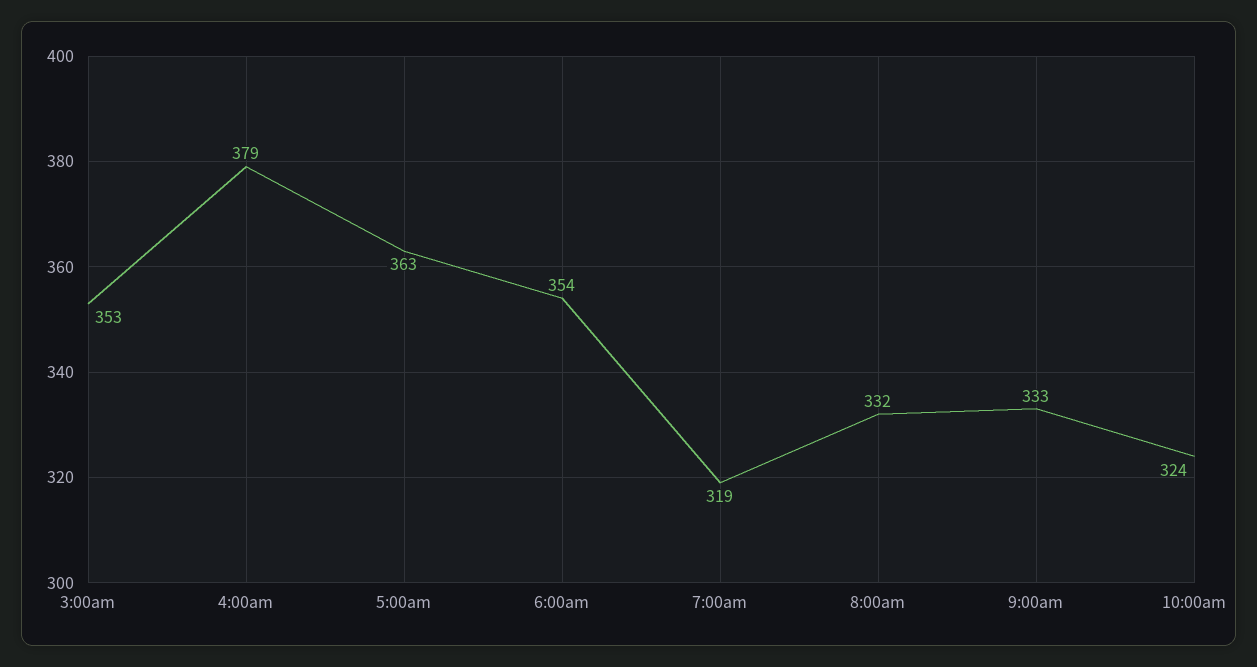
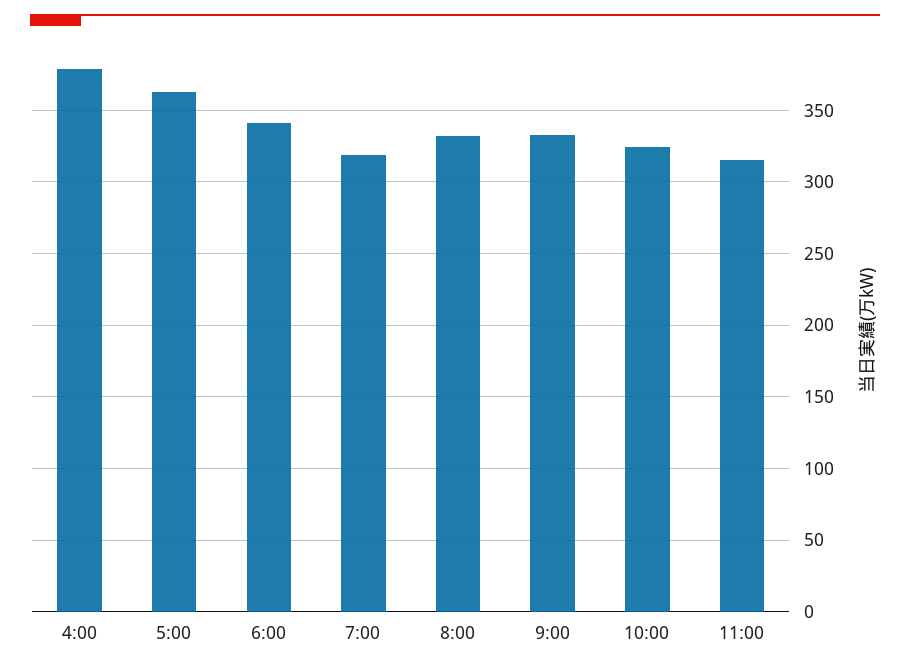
3:00am: 353 -> none
6:00am: 354 -> 340
11:00: none -> 315

